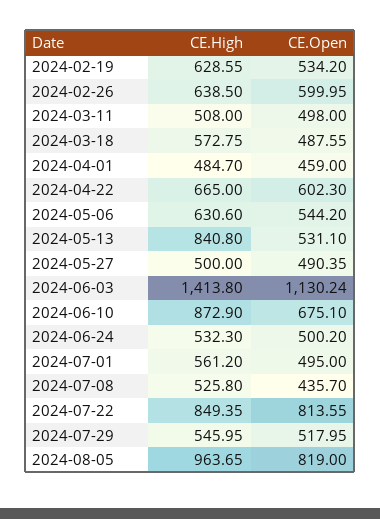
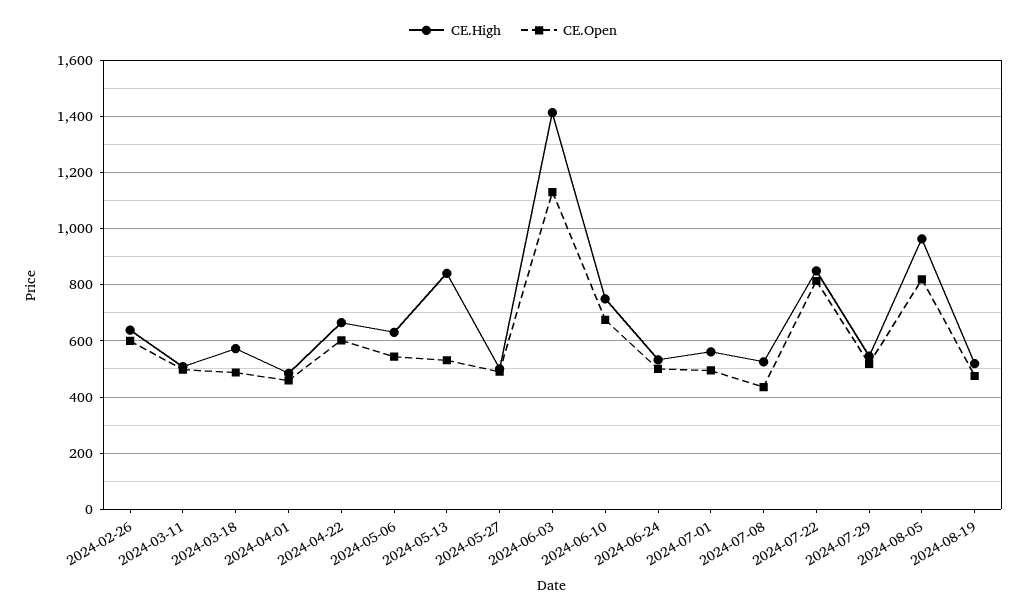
CE.High, 2024-02-19: 628.55 -> none
CE.Open, 2024-02-19: 534.2 -> none
CE.High, 2024-06-10: 872.9 -> 750
CE.High, 2024-08-19: none -> 525
CE.Open, 2024-08-19: none -> 475

